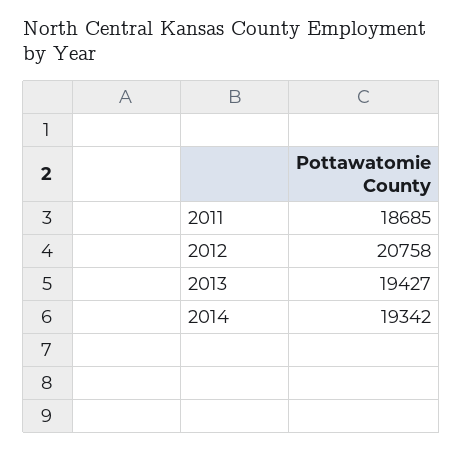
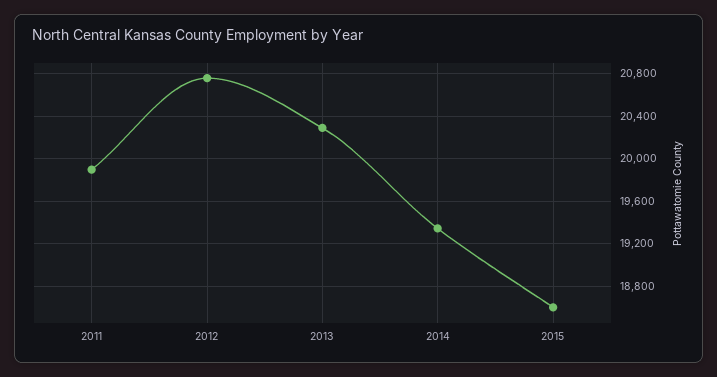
2011: 18685 -> 19900
2013: 19427 -> 20300
2015: none -> 18600

